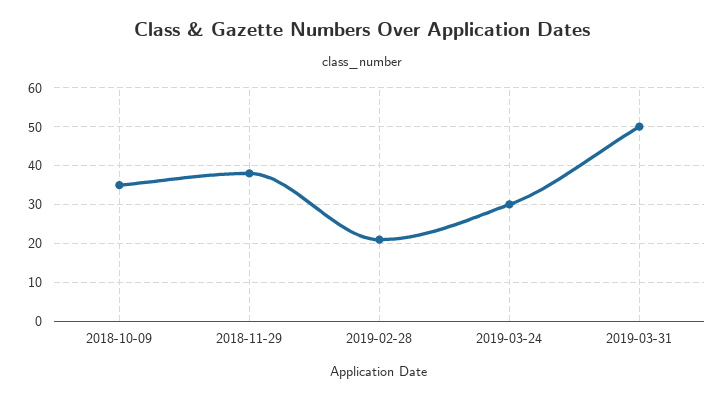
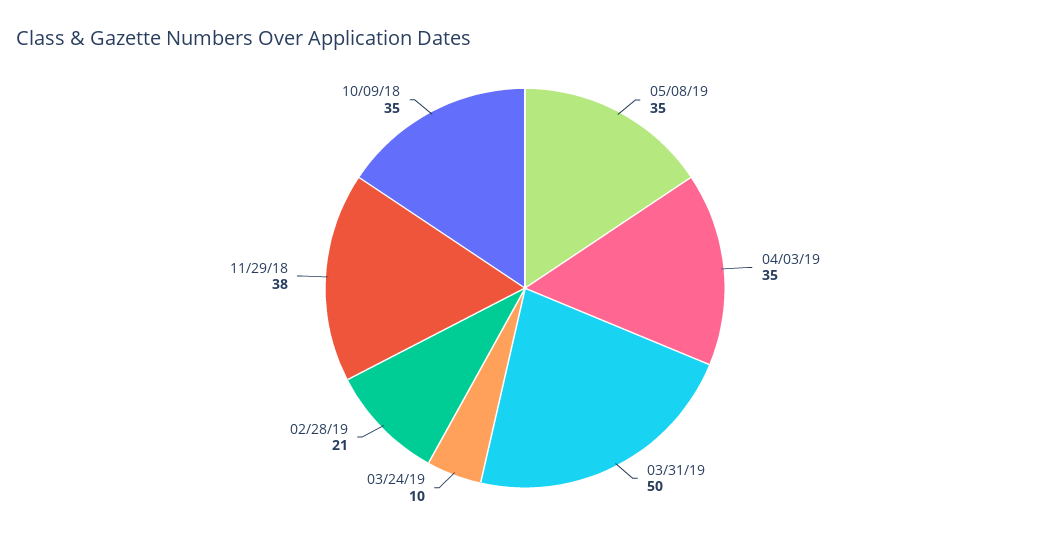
2019-03-24: 30 -> 10
05/08/19: none -> 35
04/03/19: none -> 35

